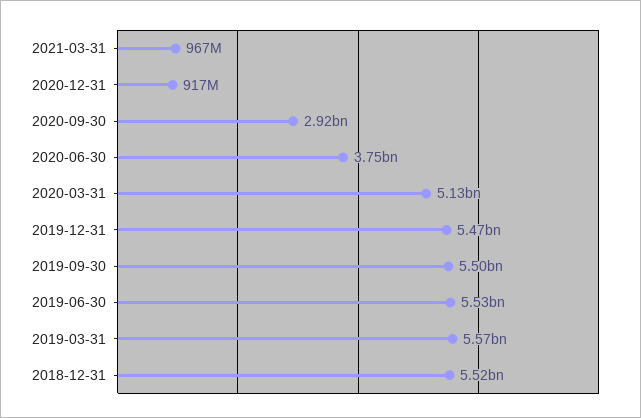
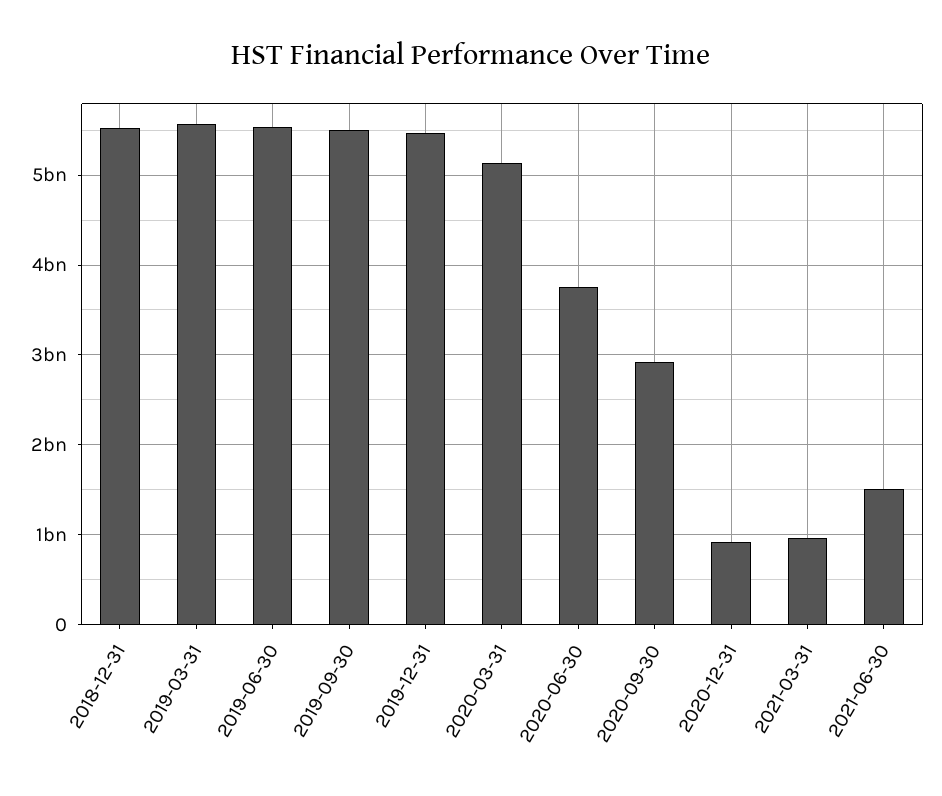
2021-06-30: none -> 1500000000

